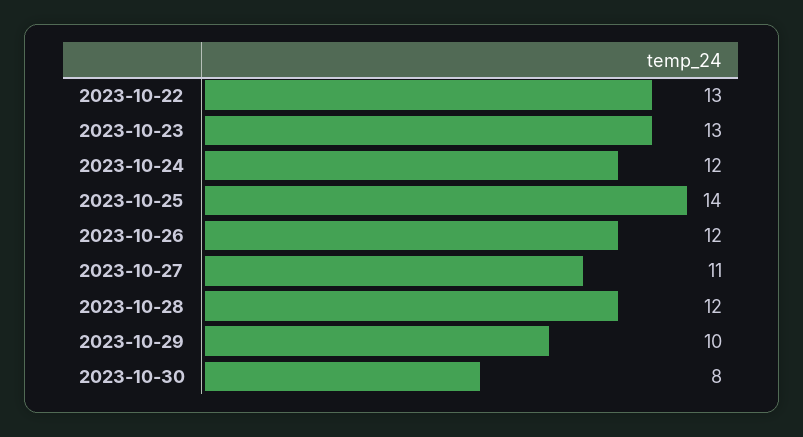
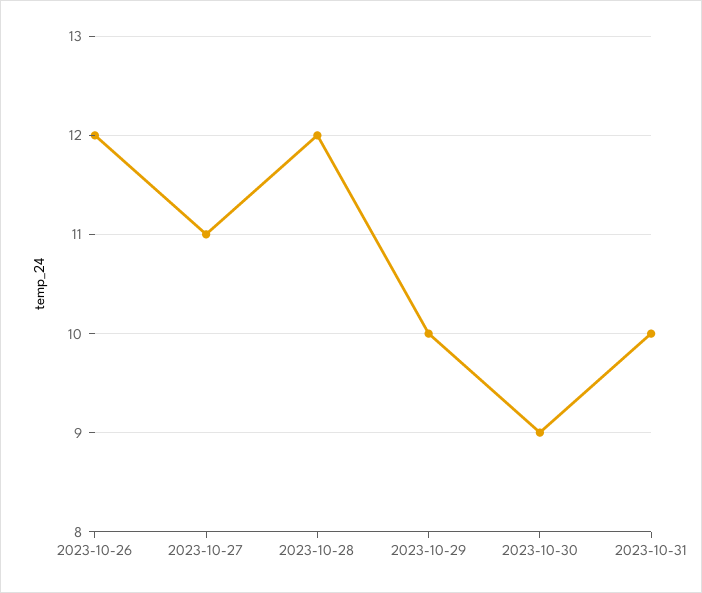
2023-10-22: 13 -> none
2023-10-23: 13 -> none
2023-10-24: 12 -> none
2023-10-25: 14 -> none
2023-10-30: 8 -> 9
2023-10-31: none -> 10

